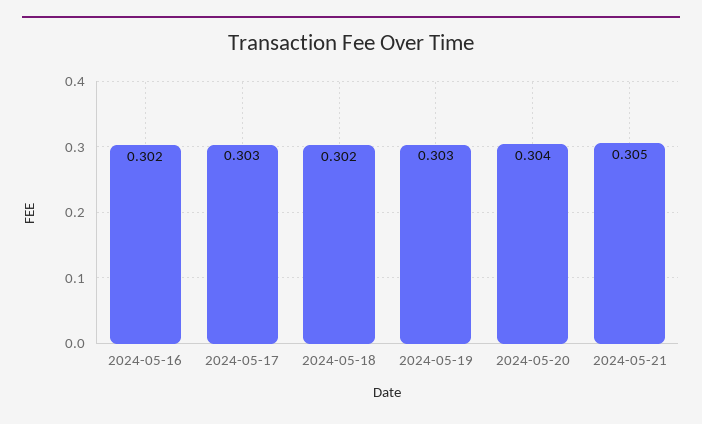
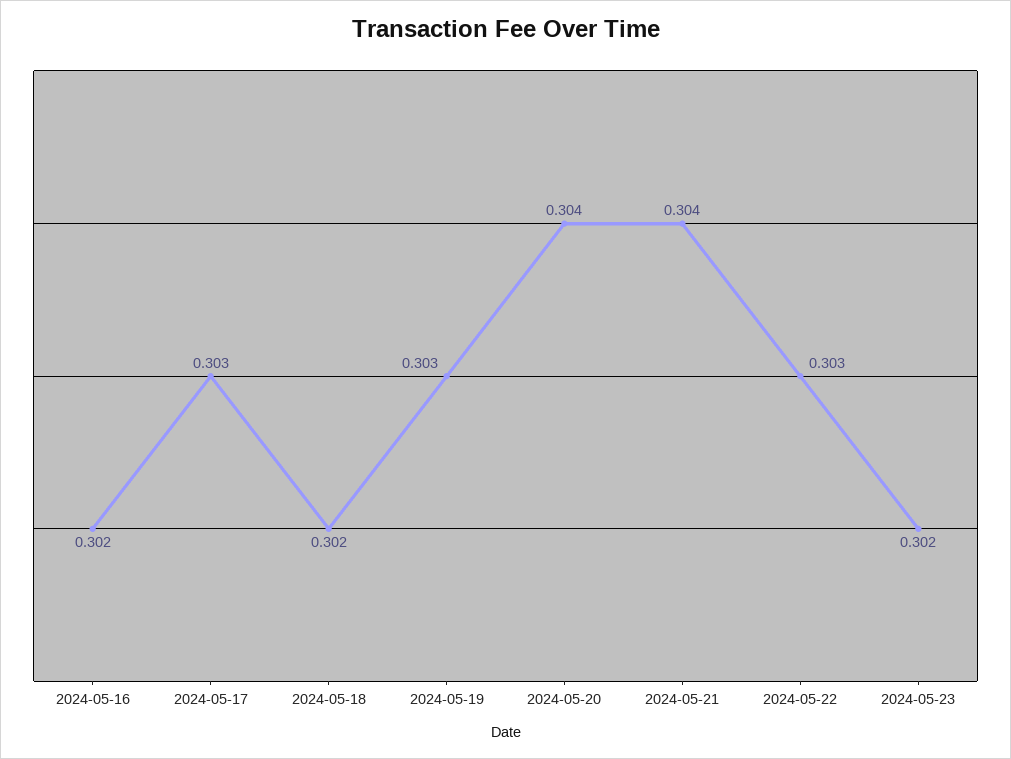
2024-05-21: 0.305 -> 0.304
2024-05-22: none -> 0.303
2024-05-23: none -> 0.302

